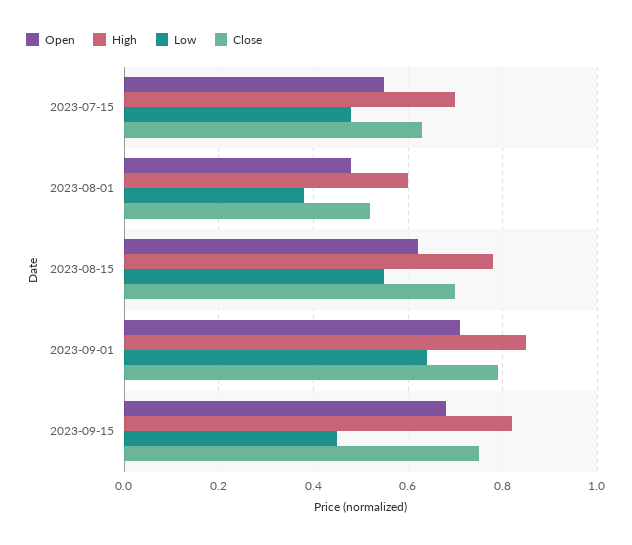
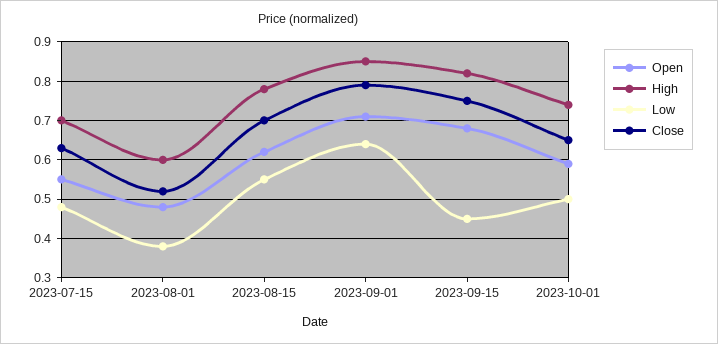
Open, 2023-10-01: none -> 0.6
High, 2023-10-01: none -> 0.75
Low, 2023-10-01: none -> 0.5
Close, 2023-10-01: none -> 0.65

